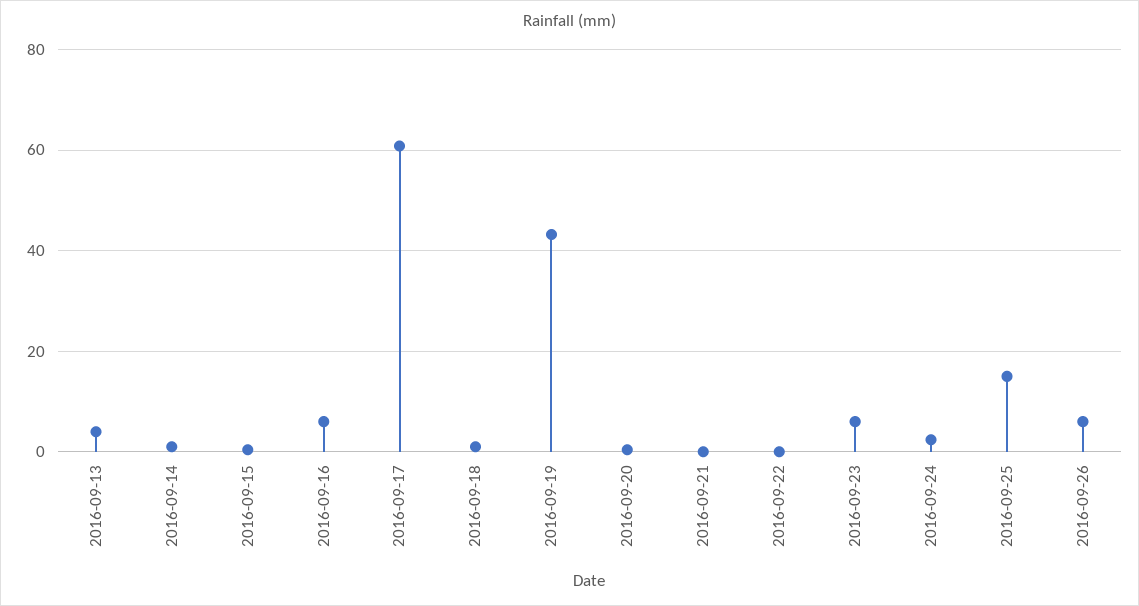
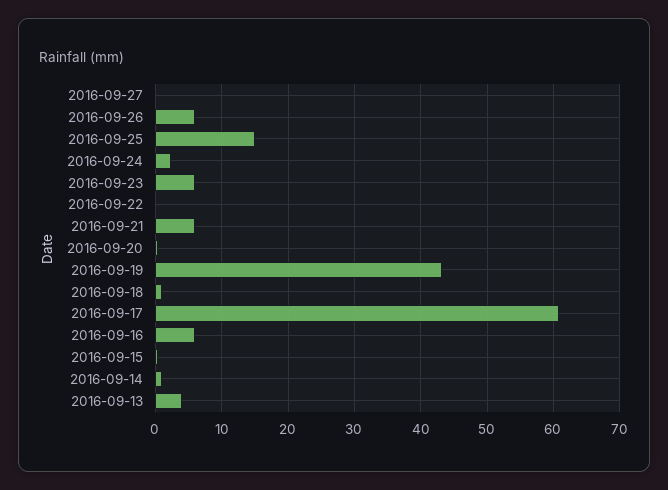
2016-09-21: 0 -> 6
2016-09-27: none -> 0

